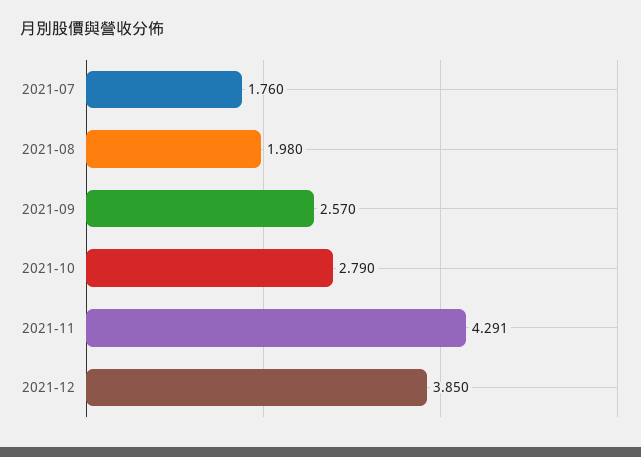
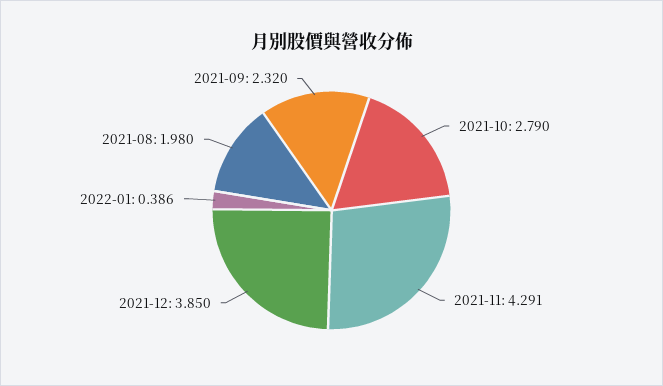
2021-07: 1.76 -> none
2021-09: 2.57 -> 2.32
2022-01: none -> 0.386

